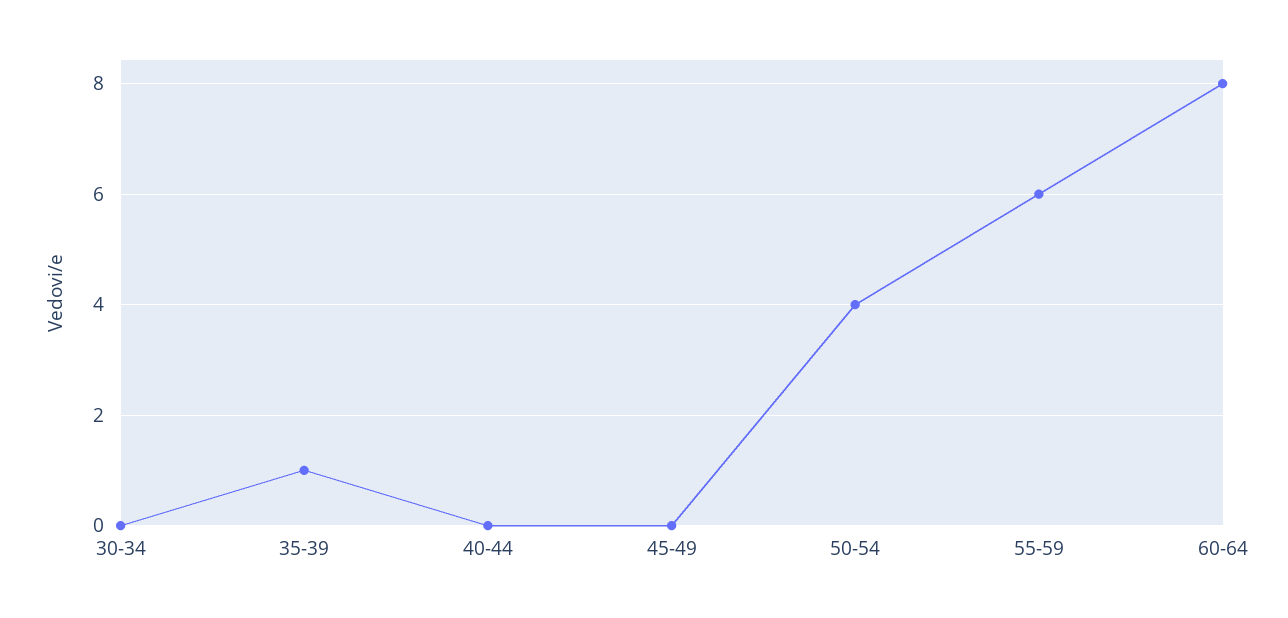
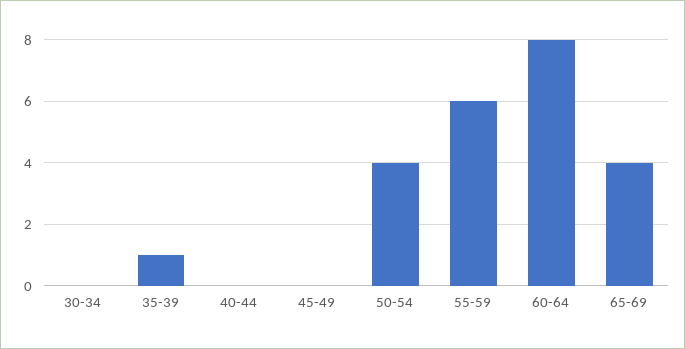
65-69: none -> 4

